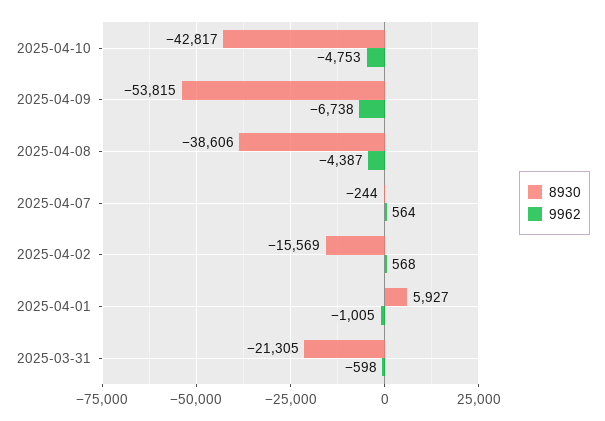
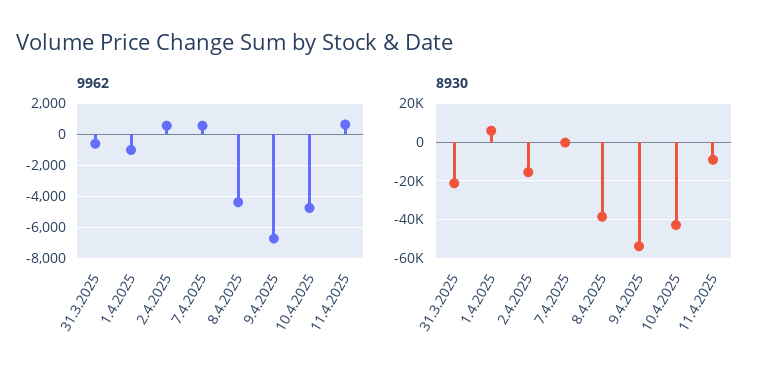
9962, 11.4.2025: none -> 500
8930, 11.4.2025: none -> -10000

